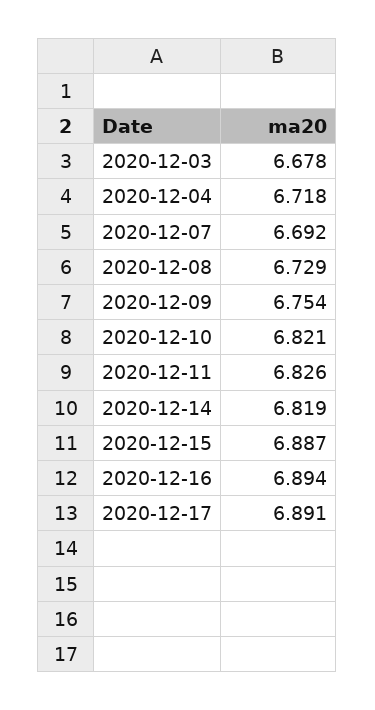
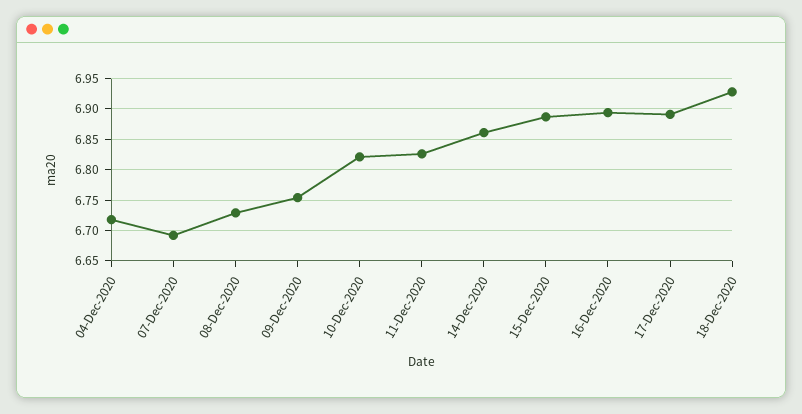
2020-12-03: 6.678 -> none
2020-12-14: 6.819 -> 6.86
18-Dec-2020: none -> 6.93

